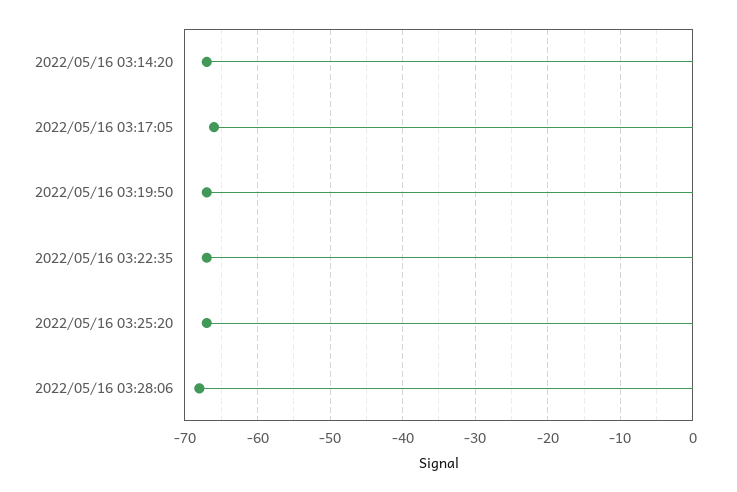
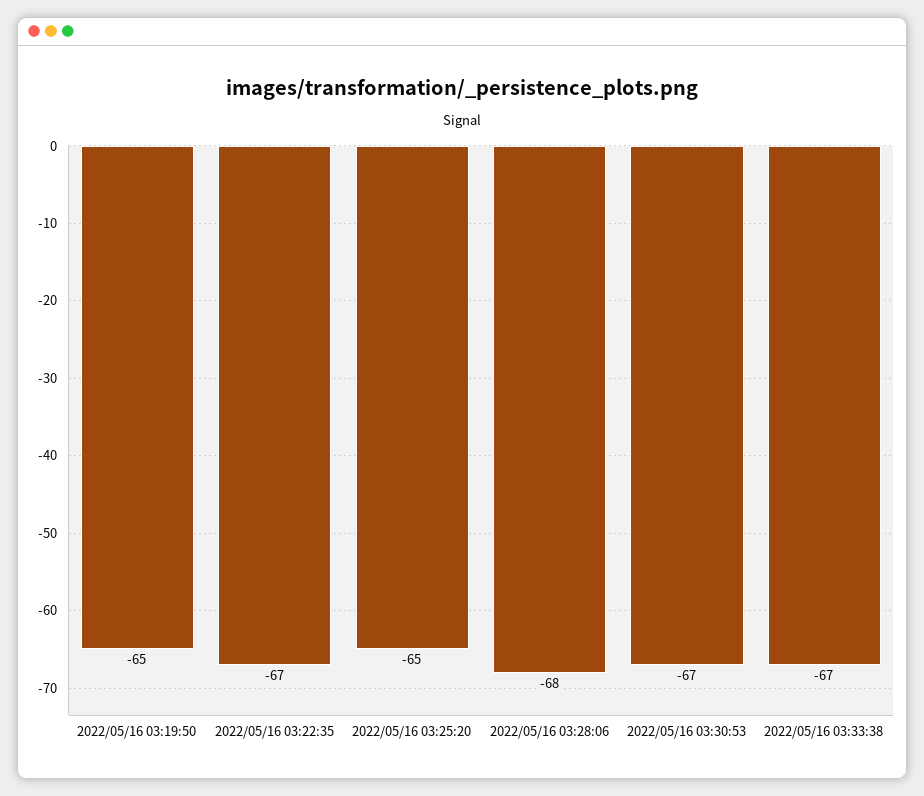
2022/05/16 03:14:20: -67 -> none
2022/05/16 03:17:05: -66 -> none
2022/05/16 03:19:50: -67 -> -65
2022/05/16 03:25:20: -67 -> -65
2022/05/16 03:30:53: none -> -67
2022/05/16 03:33:38: none -> -67

